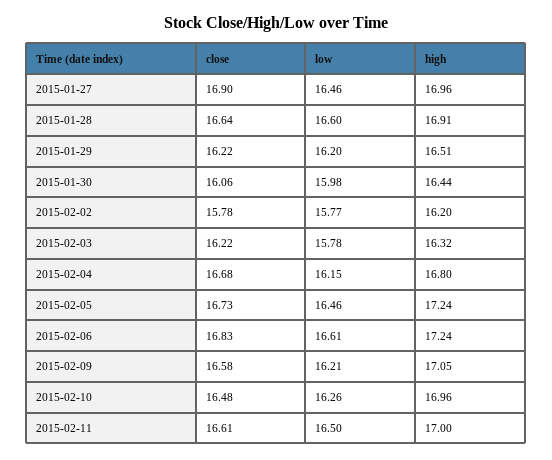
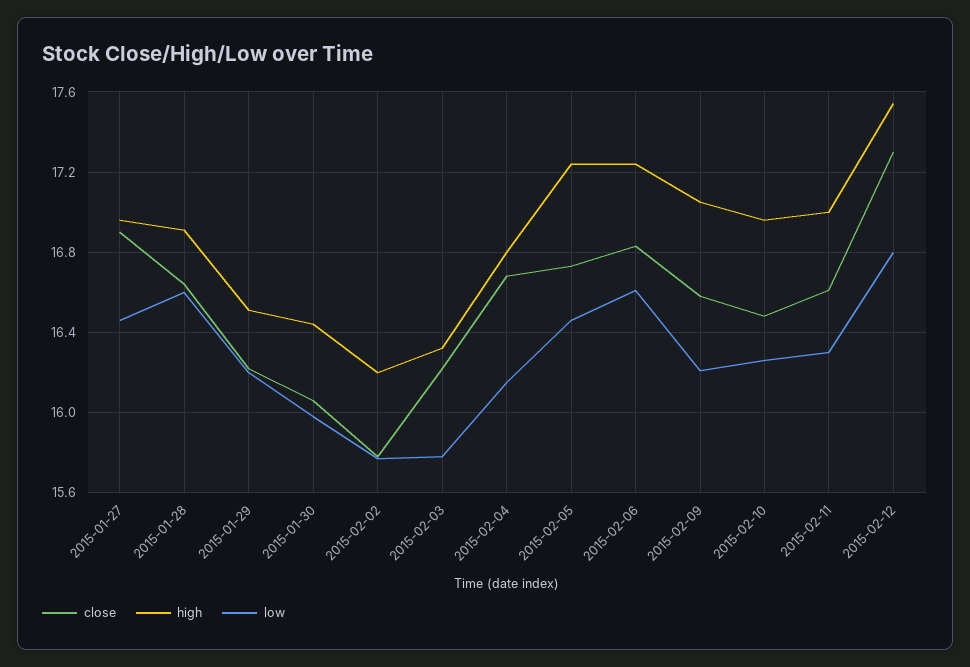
low, 2015-02-11: 16.5 -> 16.3
close, 2015-02-12: none -> 17.3
high, 2015-02-12: none -> 17.55
low, 2015-02-12: none -> 16.8

